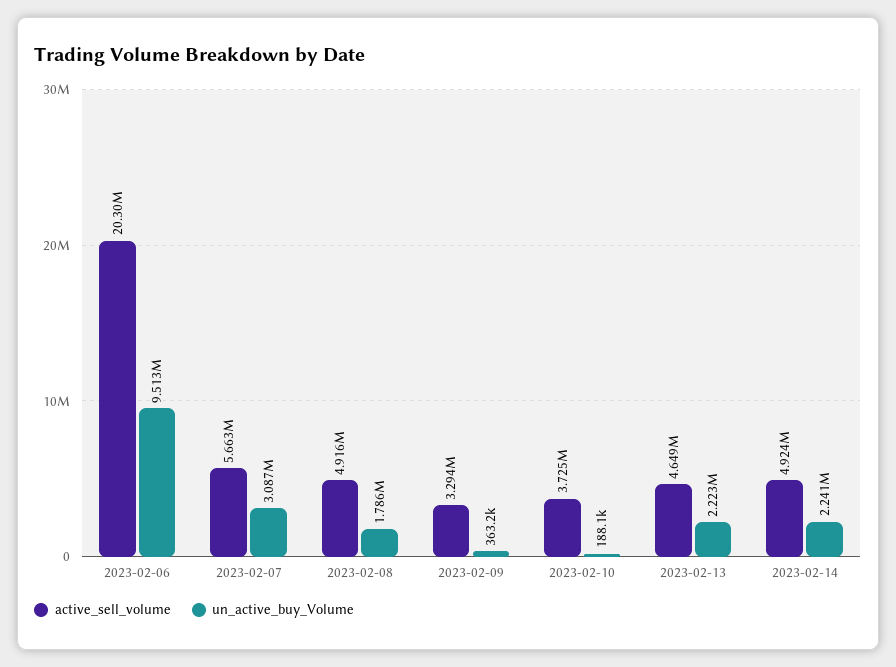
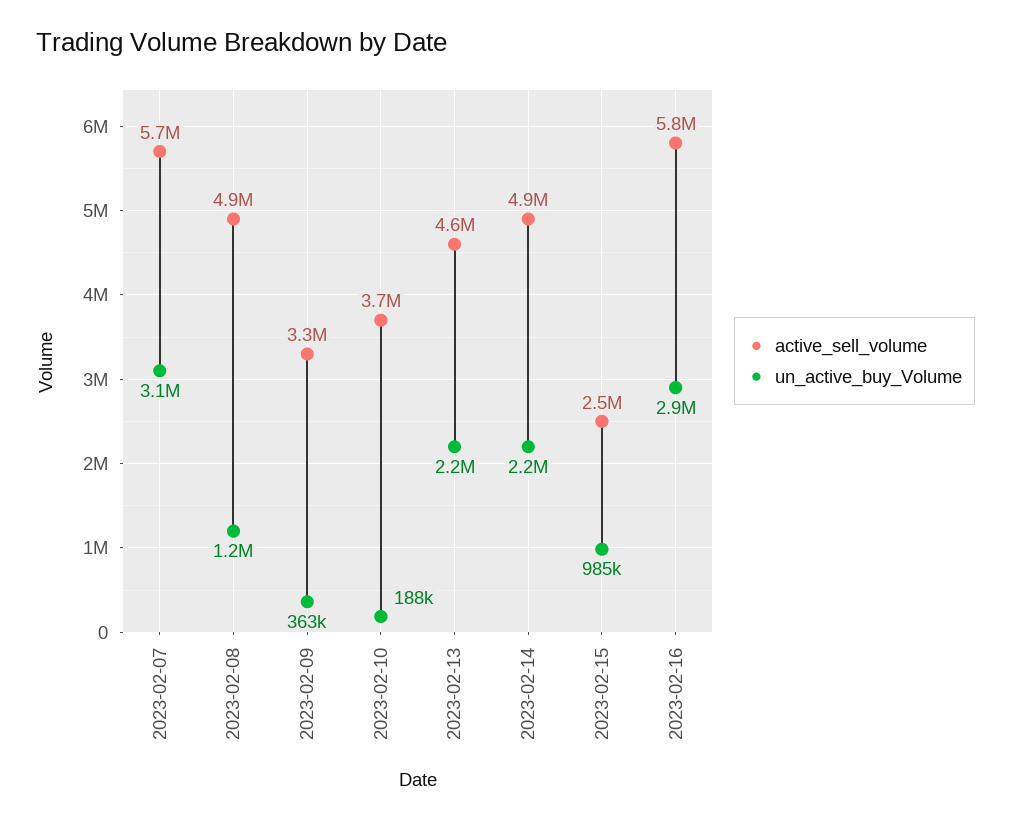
active_sell_volume, 2023-02-06: 20300000 -> none
un_active_buy_Volume, 2023-02-06: 9513000 -> none
un_active_buy_Volume, 2023-02-08: 1786000 -> 1200000
active_sell_volume, 2023-02-15: none -> 2500000
un_active_buy_Volume, 2023-02-15: none -> 985000
active_sell_volume, 2023-02-16: none -> 5800000
un_active_buy_Volume, 2023-02-16: none -> 2900000

